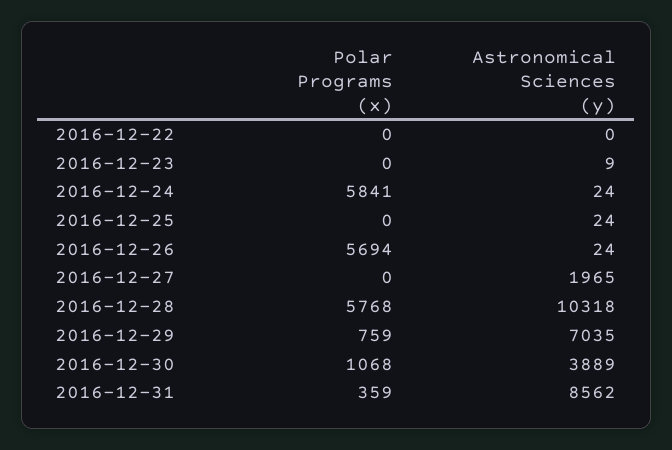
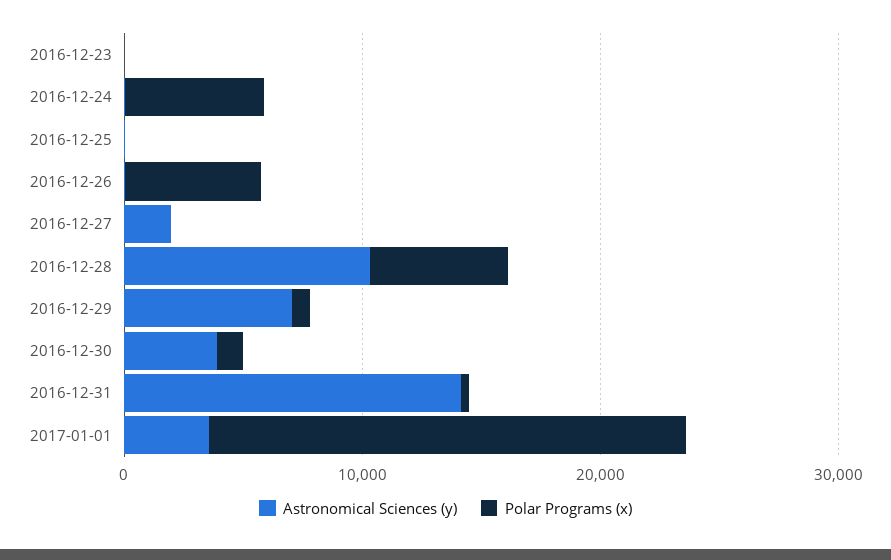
Polar Programs (x), 2016-12-22: 0 -> none
Astronomical Sciences (y), 2016-12-22: 0 -> none
Astronomical Sciences (y), 2016-12-31: 8562 -> 14000
Astronomical Sciences (y), 2017-01-01: none -> 4000
Polar Programs (x), 2017-01-01: none -> 20000

